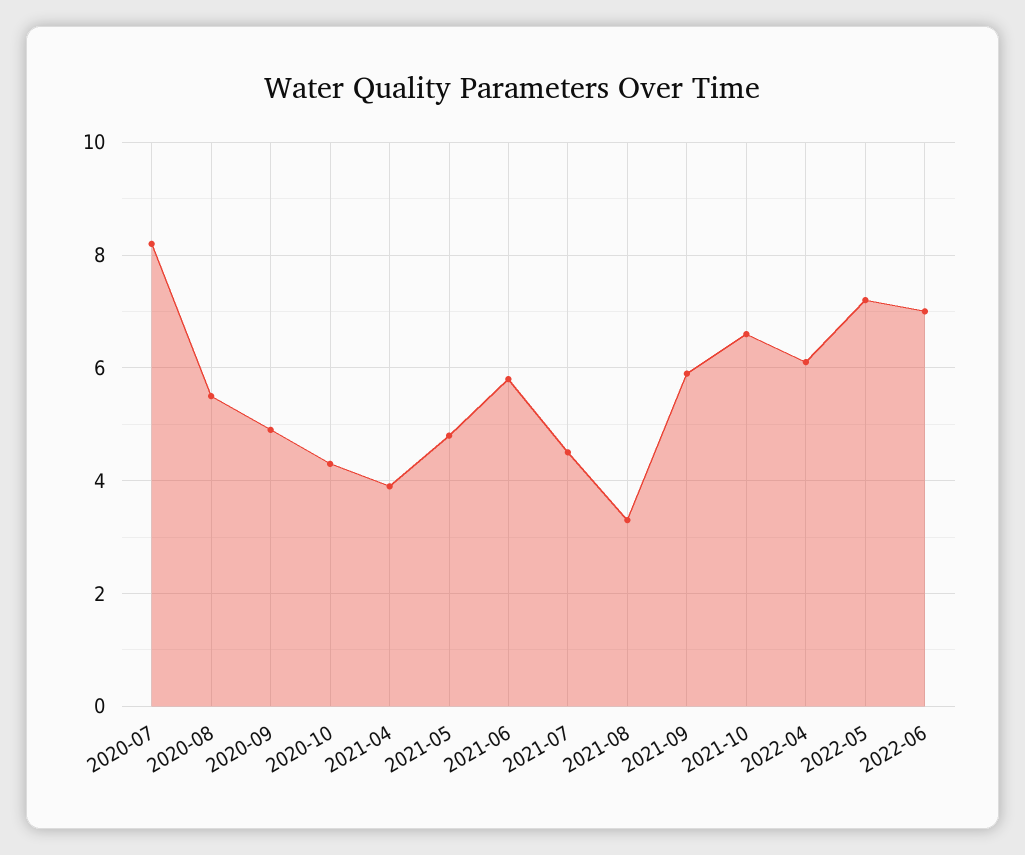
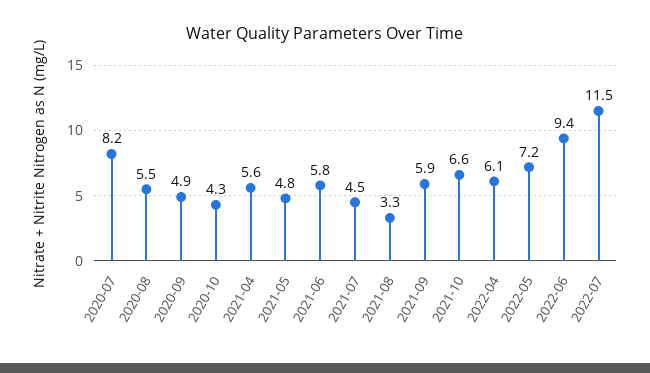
2021-04: 4 -> 5.6
2022-06: 7 -> 9.4
2022-07: none -> 11.5

